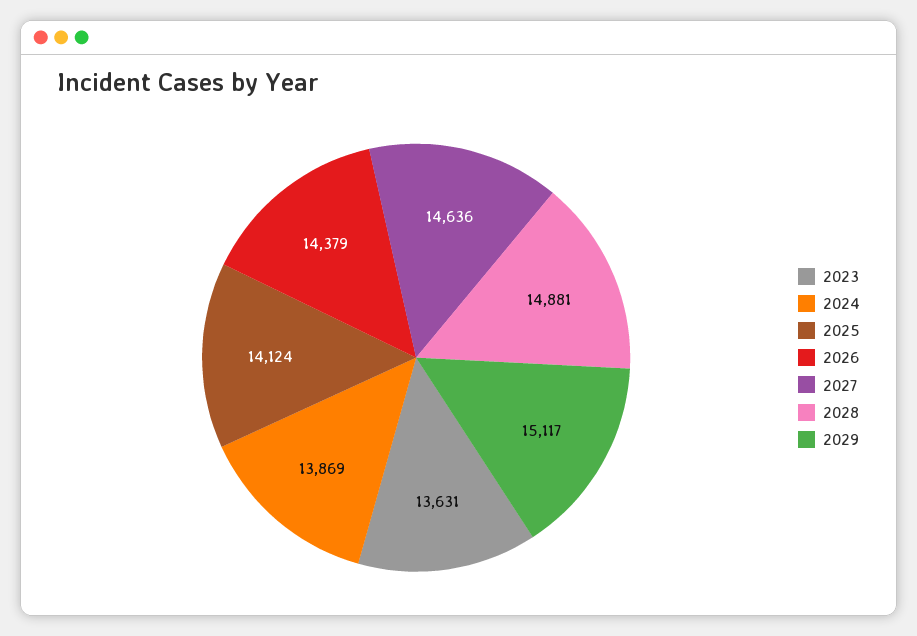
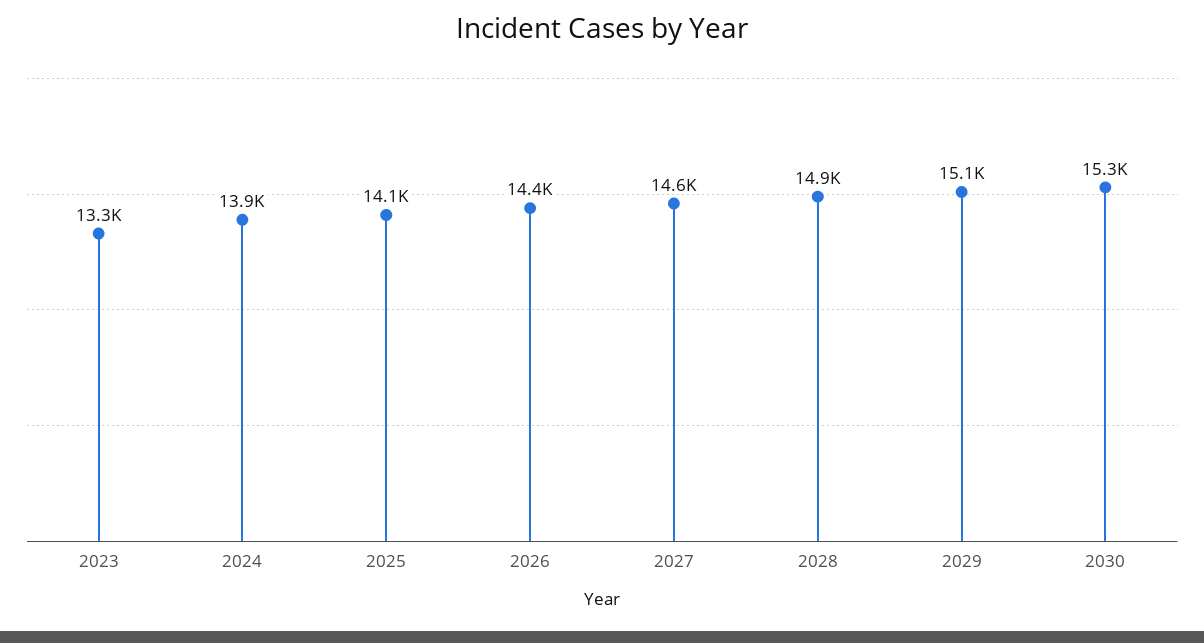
2023: 13631 -> 13300
2030: none -> 15300

